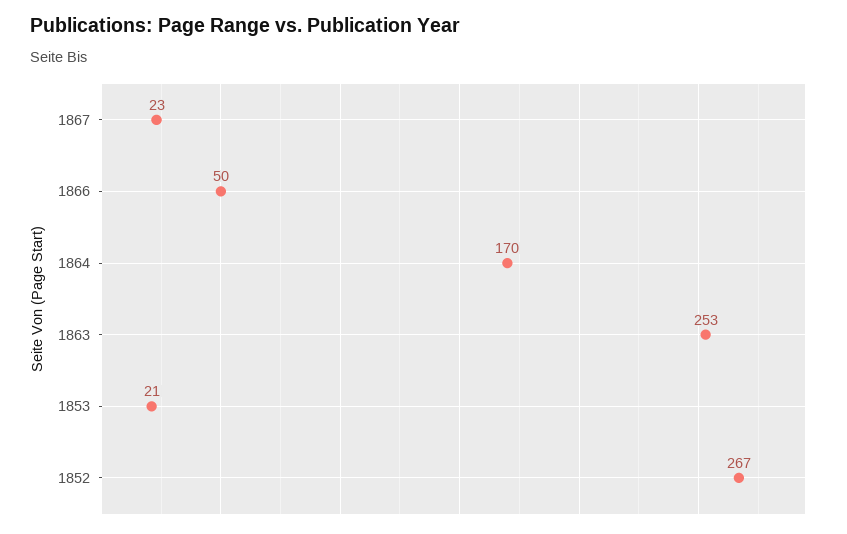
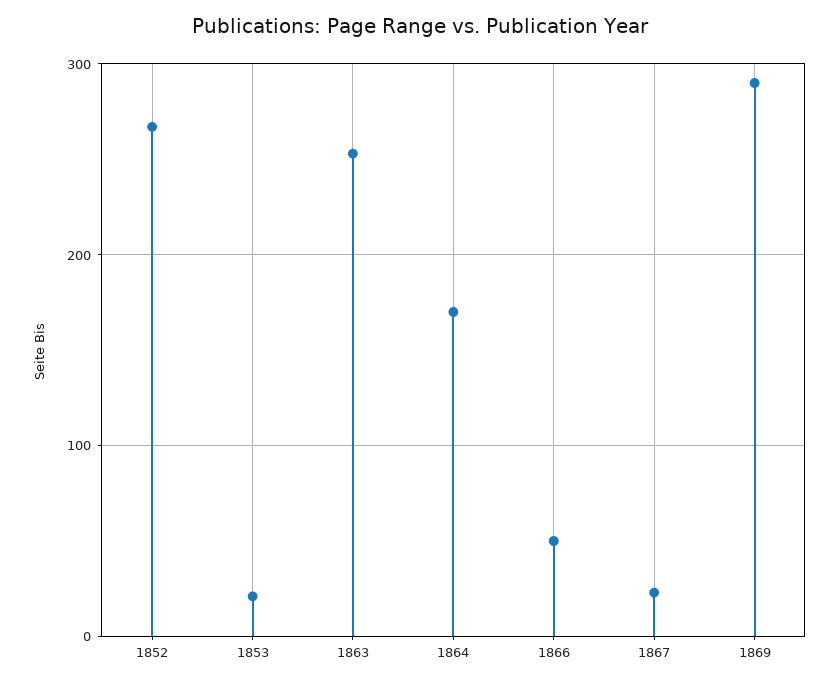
1869: none -> 290

